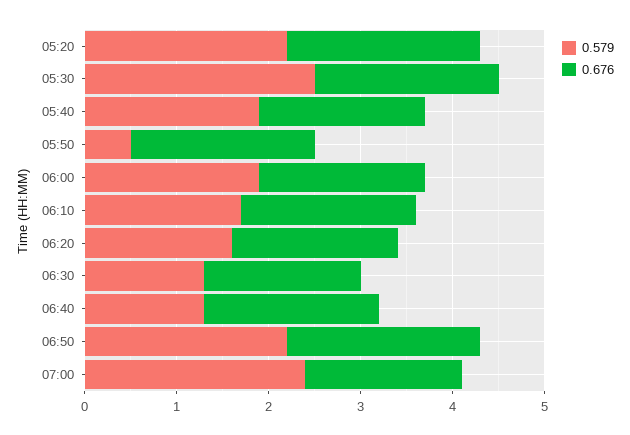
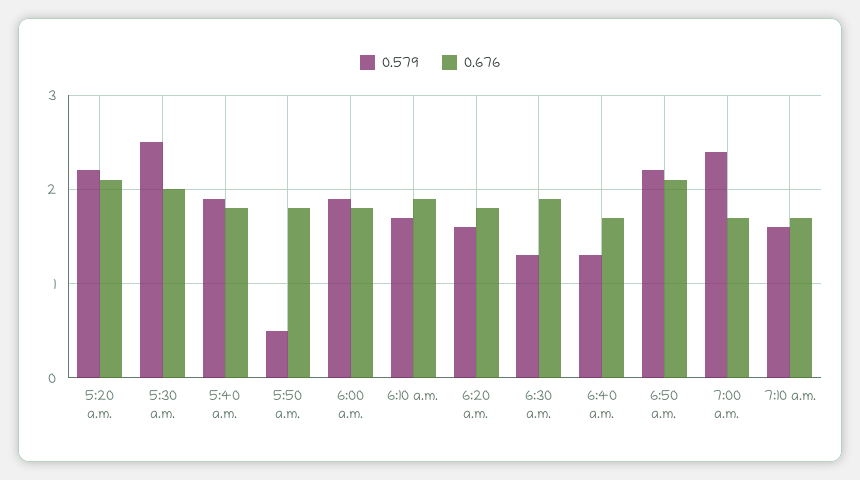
0.676, 05:50: 2 -> 1.8
0.676, 06:30: 1.7 -> 1.9
0.676, 06:40: 1.9 -> 1.7
0.579, 7:10 a.m.: none -> 1.6
0.676, 7:10 a.m.: none -> 1.7

